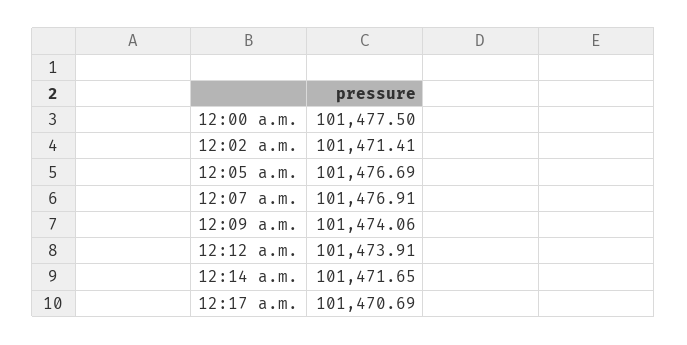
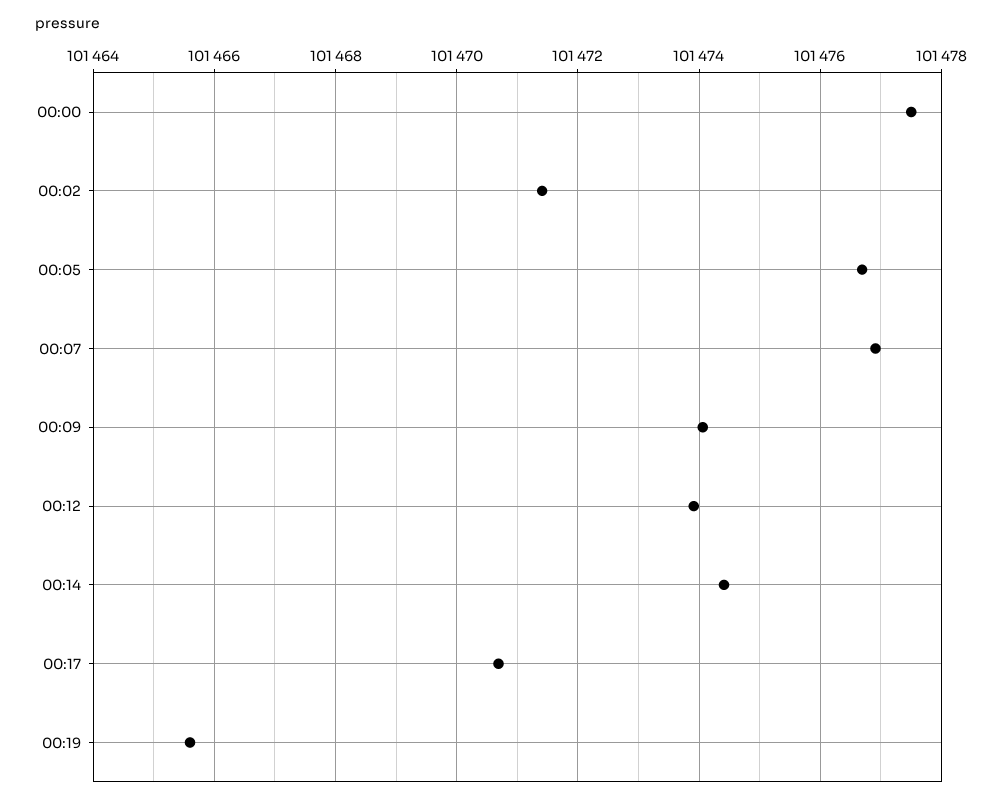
12:14 a.m.: 101471.65 -> 101474.4
00:19: none -> 101465.6

